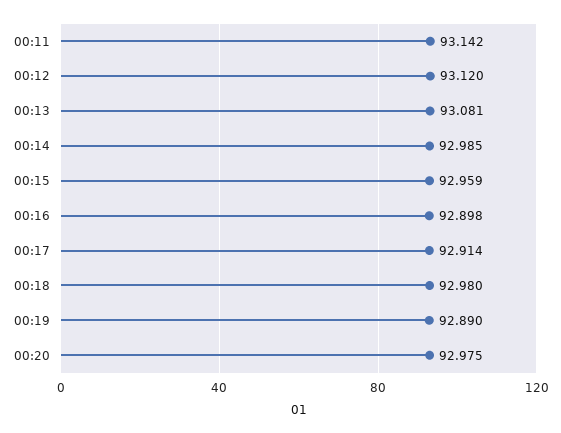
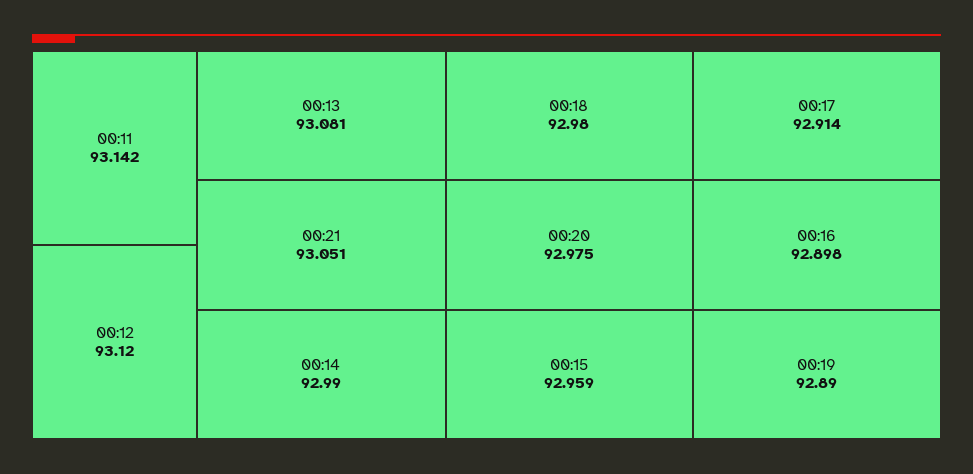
00:14: 92.985 -> 92.99
00:21: none -> 93.051

